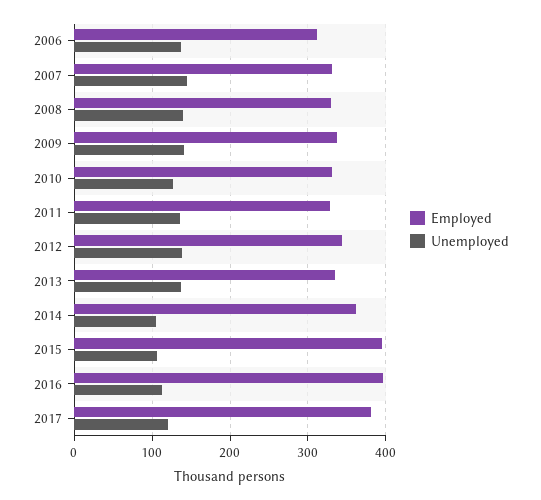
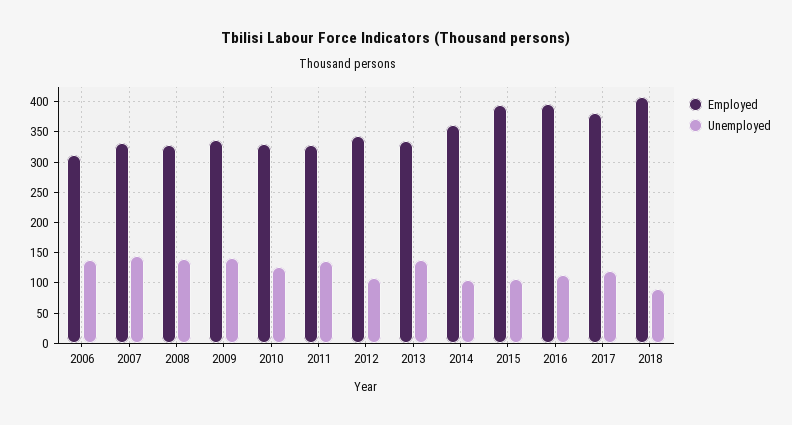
Unemployed, 2012: 140 -> 110
Employed, 2018: none -> 410
Unemployed, 2018: none -> 90

